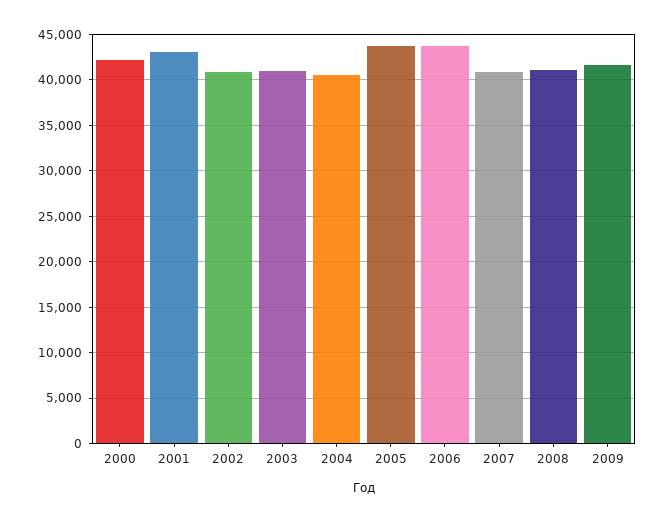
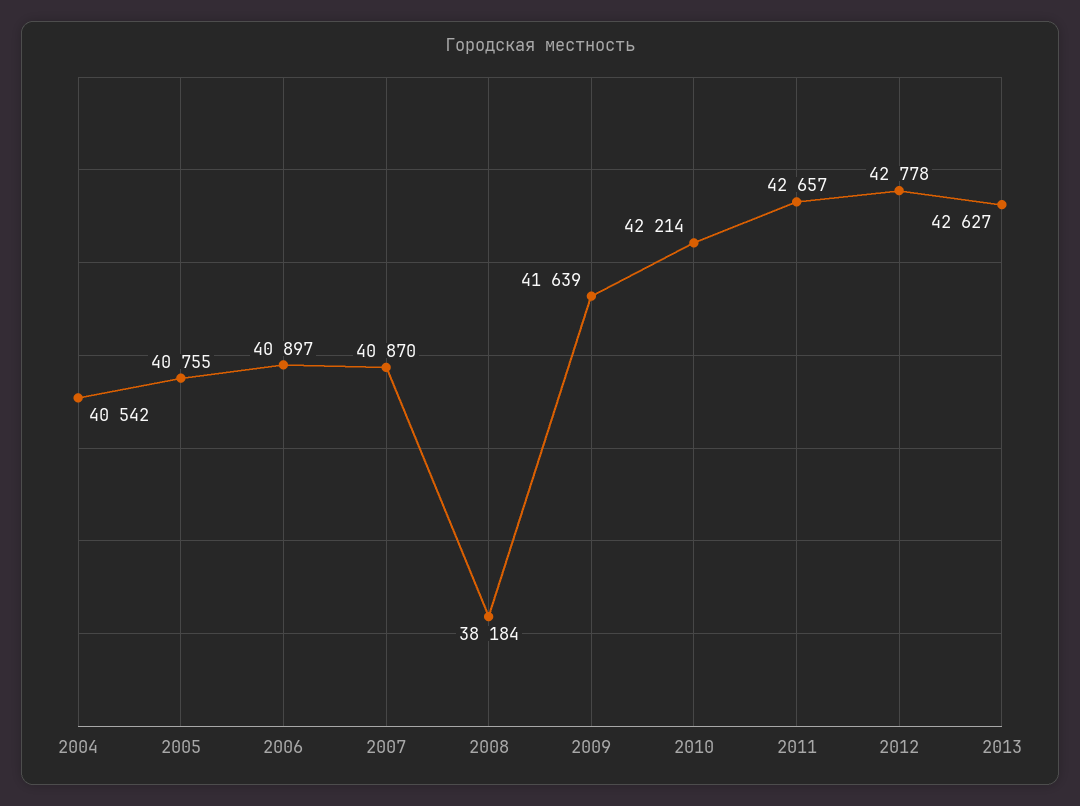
2000: 42000 -> none
2001: 43000 -> none
2002: 41000 -> none
2003: 41000 -> none
2005: 44000 -> 40755
2006: 44000 -> 40897
2008: 41000 -> 38184
2010: none -> 42214
2011: none -> 42657
2012: none -> 42778
2013: none -> 42627

